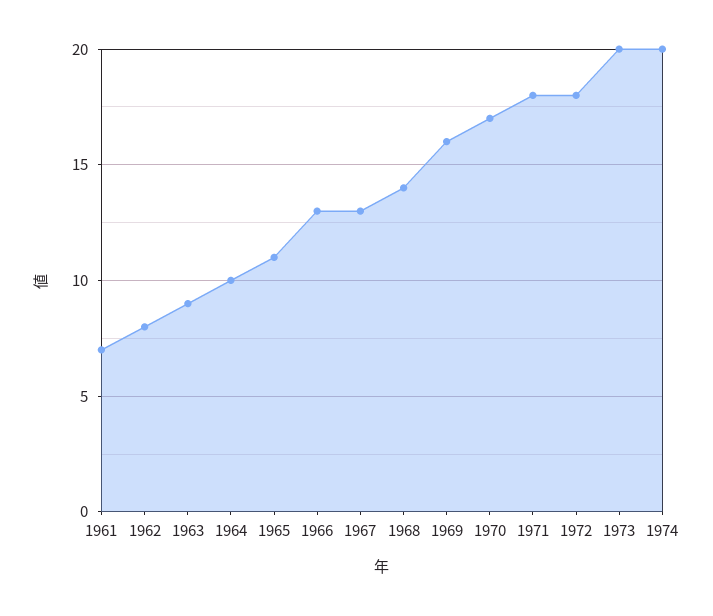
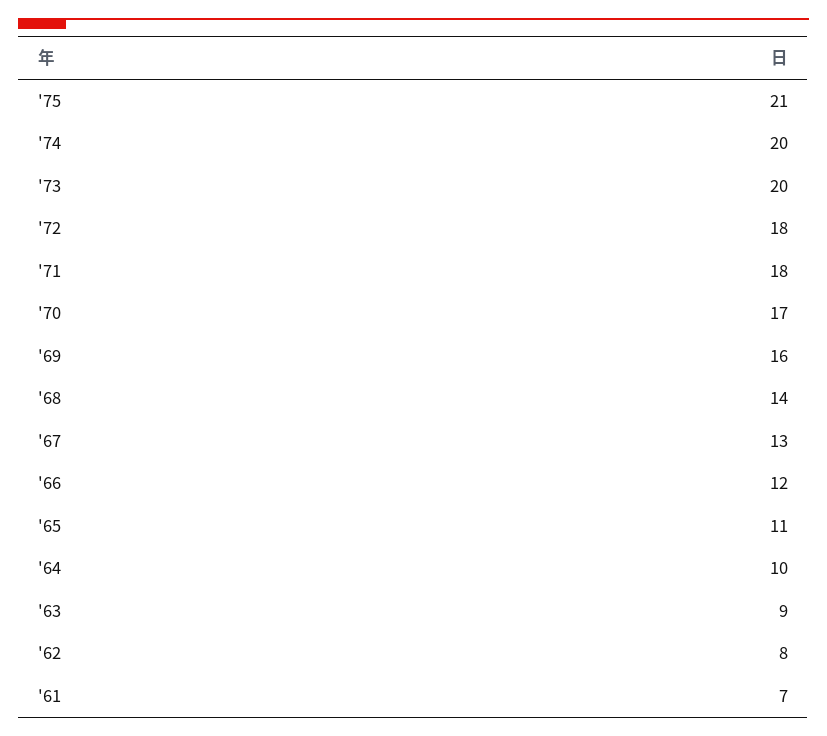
1966: 13 -> 12
'75: none -> 21

